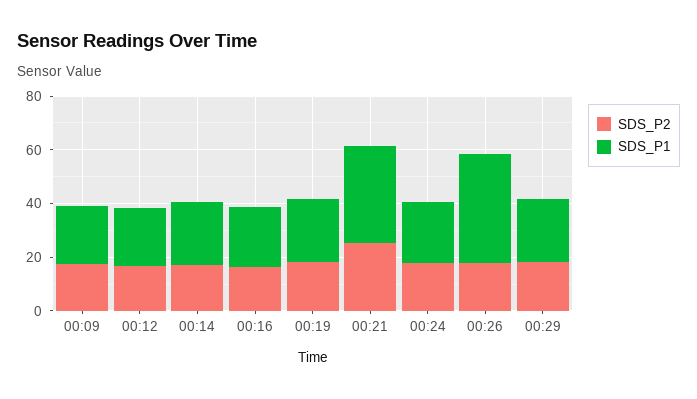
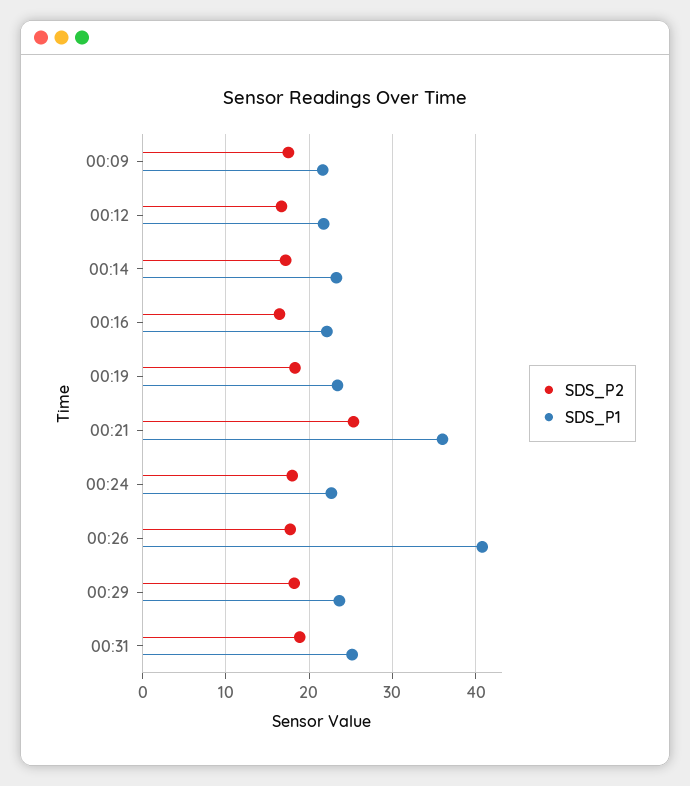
SDS_P2, 00:31: none -> 19
SDS_P1, 00:31: none -> 25

